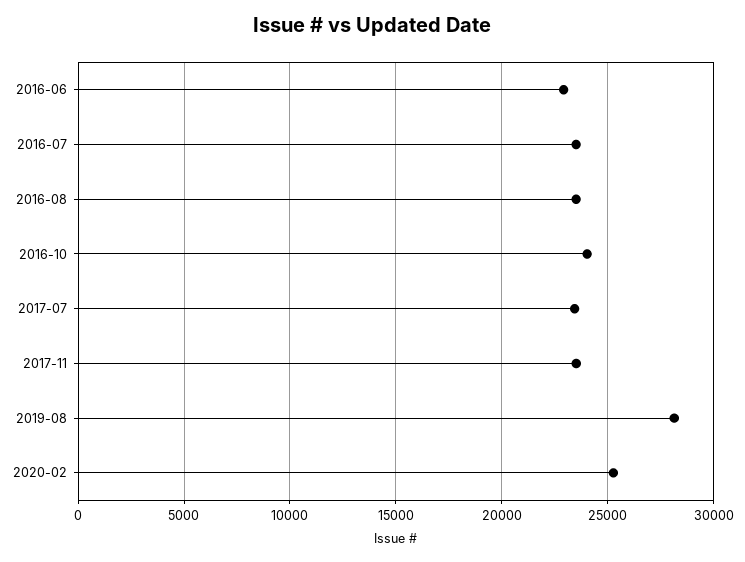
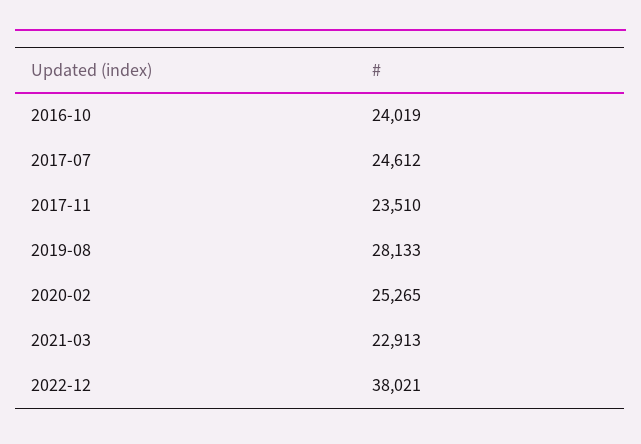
2016-06: 23000 -> none
2016-07: 23500 -> none
2016-08: 23500 -> none
2017-07: 23500 -> 24612
2021-03: none -> 22913
2022-12: none -> 38021

